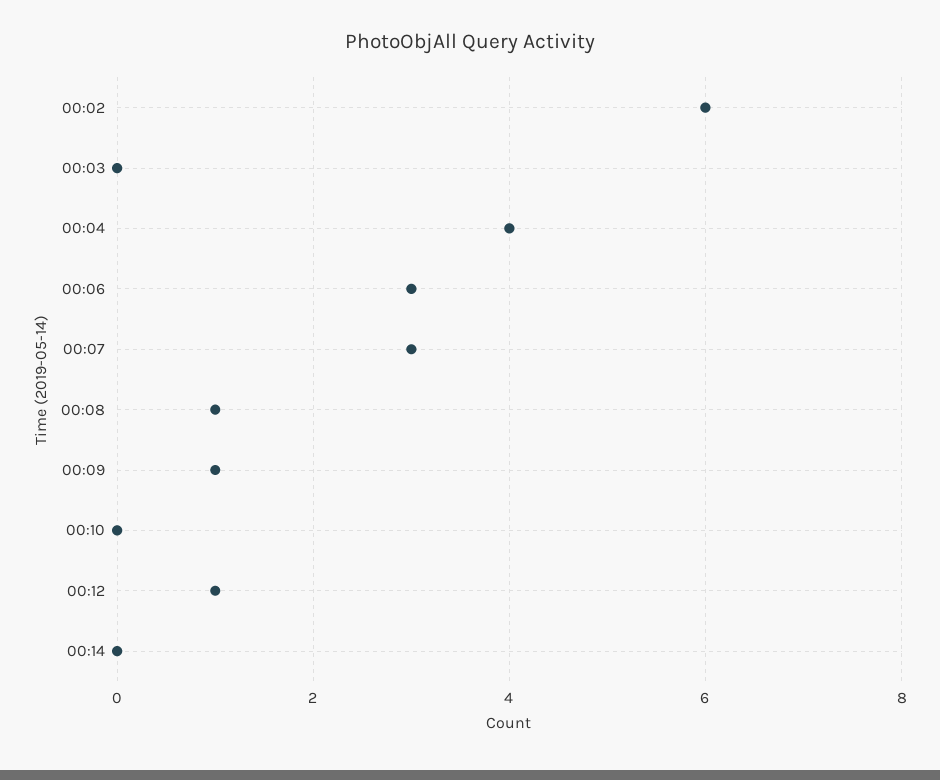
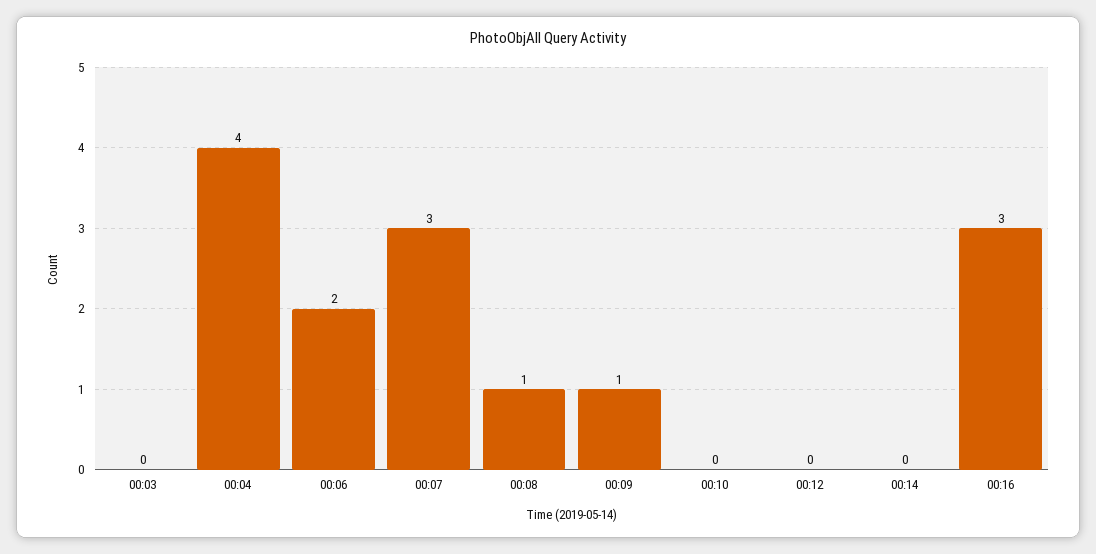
00:02: 6 -> none
00:06: 3 -> 2
00:12: 1 -> 0
00:16: none -> 3

